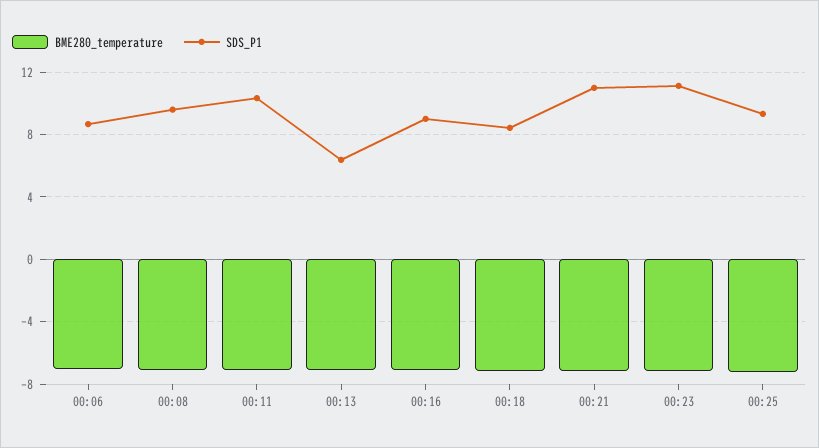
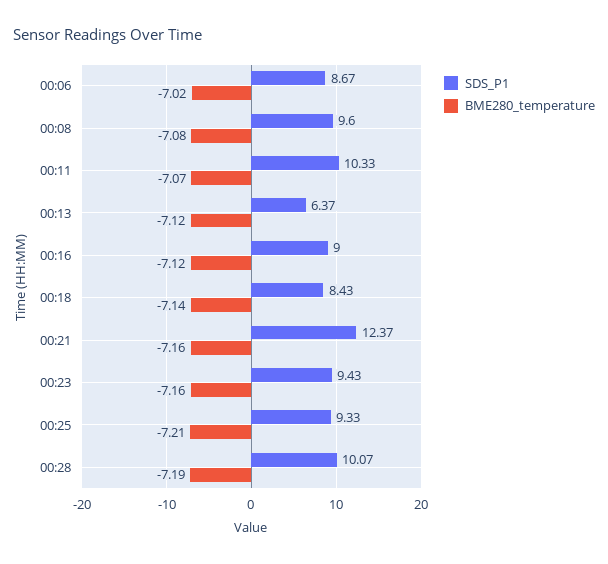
SDS_P1, 00:21: 11 -> 12.37
SDS_P1, 00:23: 11 -> 9.43
SDS_P1, 00:28: none -> 10.07
BME280_temperature, 00:28: none -> -7.19

